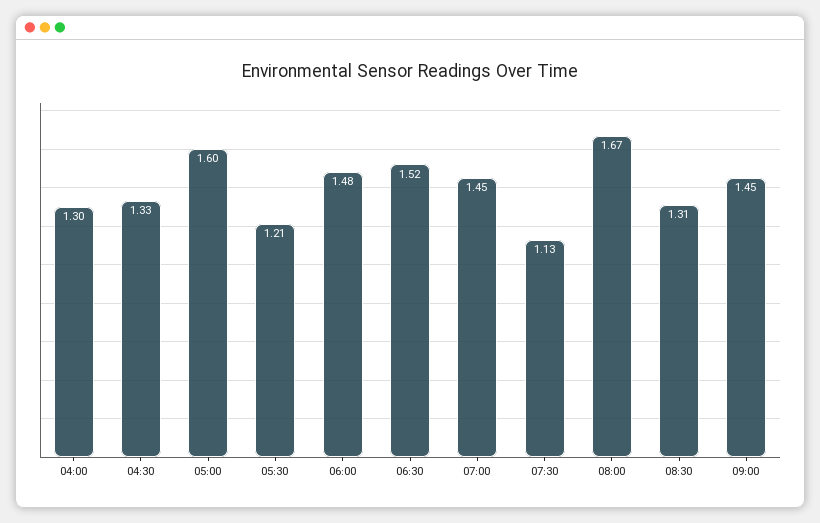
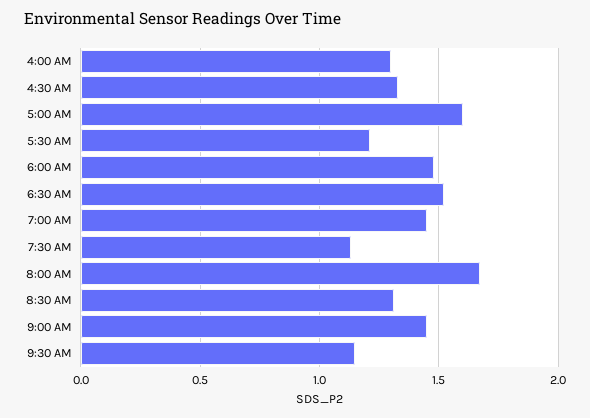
9:30 AM: none -> 1.15

